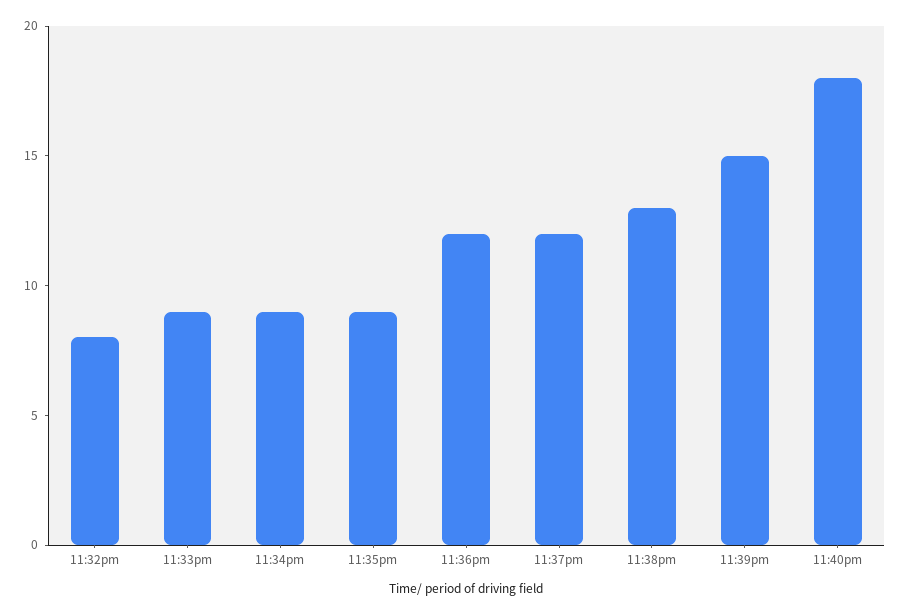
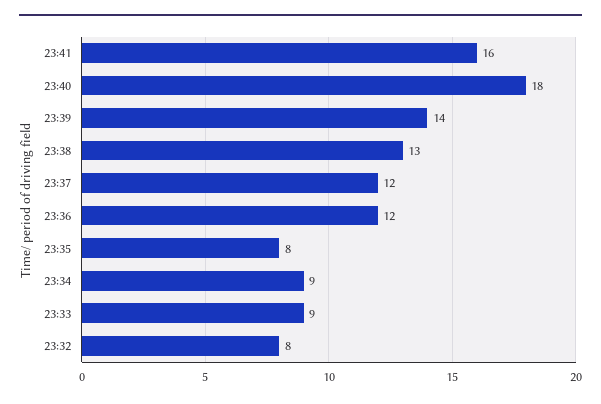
11:35pm: 9 -> 8
11:39pm: 15 -> 14
23:41: none -> 16

